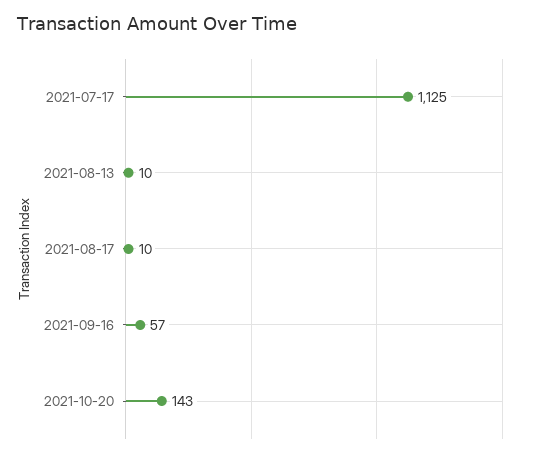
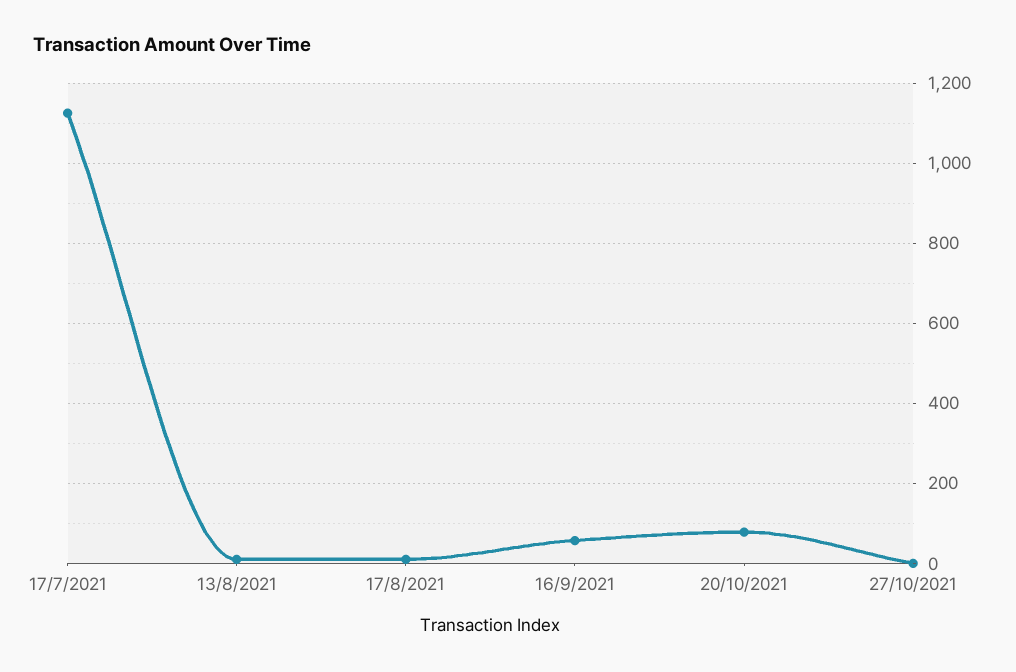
2021-10-20: 143 -> 80
27/10/2021: none -> 0

